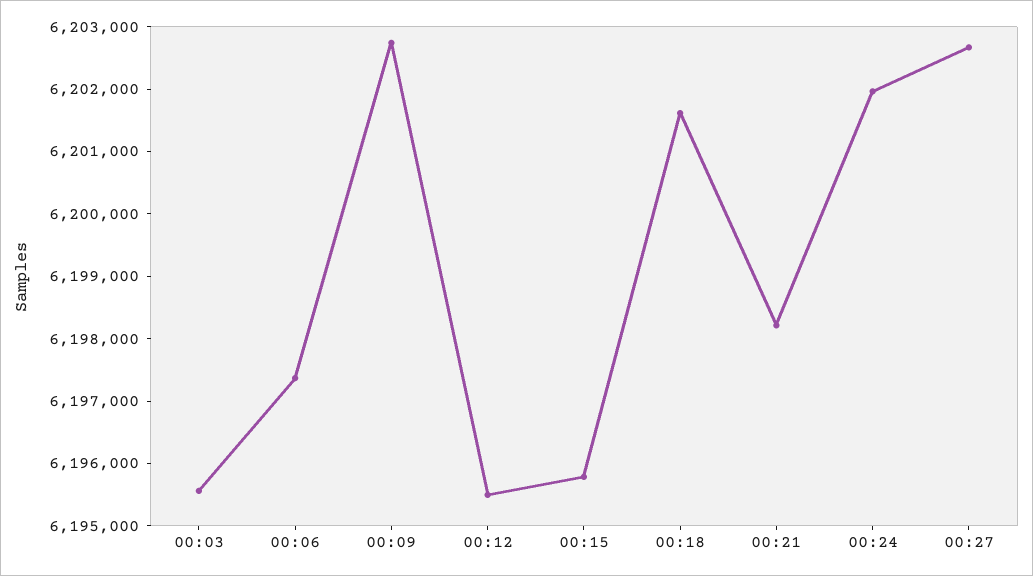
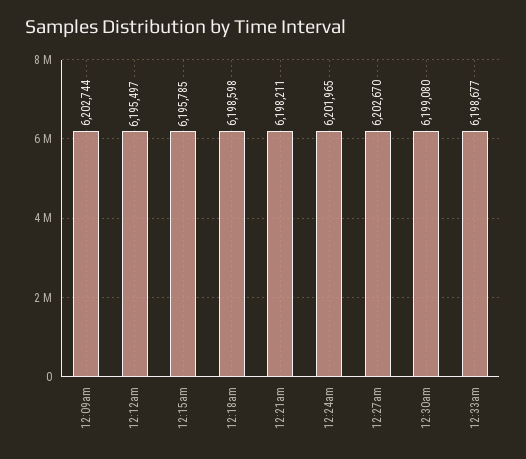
00:03: 6195600 -> none
00:06: 6197400 -> none
00:18: 6201600 -> 6198598
12:30am: none -> 6199080
12:33am: none -> 6198677

